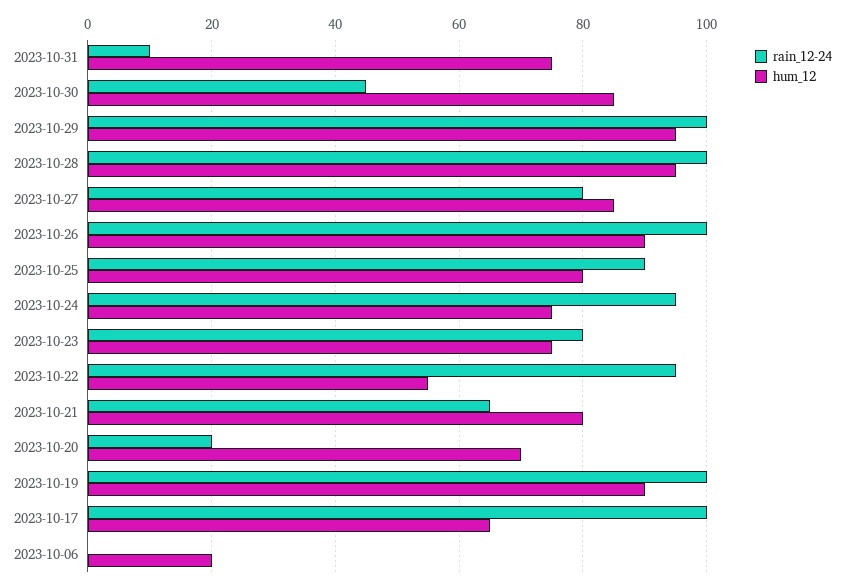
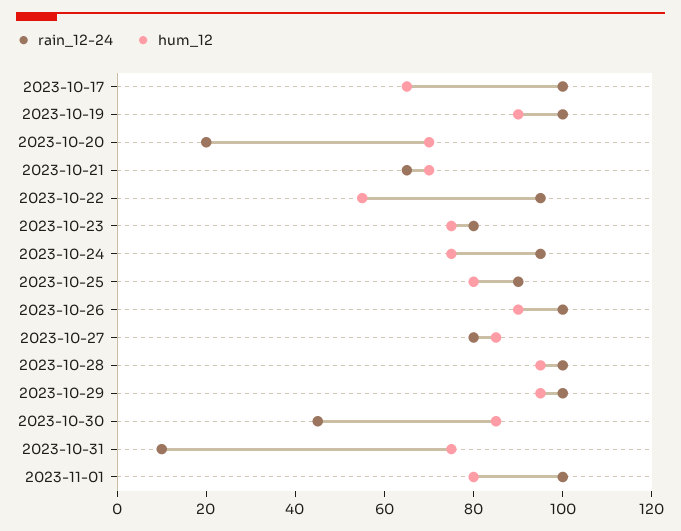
hum_12, 2023-10-21: 80 -> 70
rain_12-24, 2023-10-06: 0 -> none
hum_12, 2023-10-06: 20 -> none
rain_12-24, 2023-11-01: none -> 100
hum_12, 2023-11-01: none -> 80

